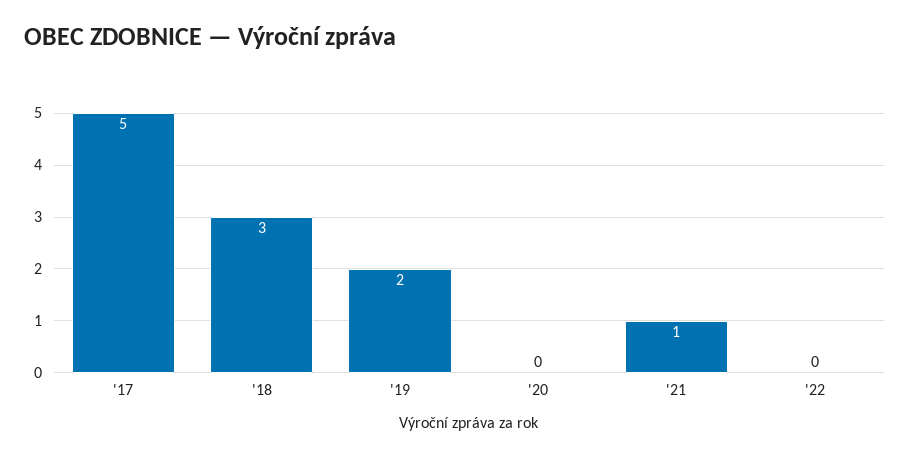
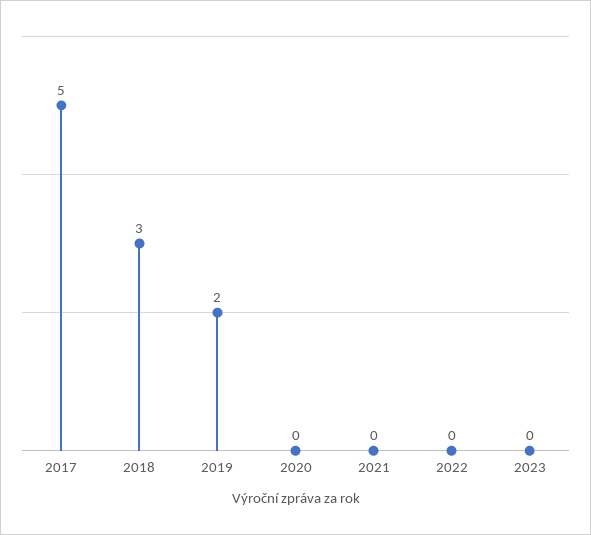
'21: 1 -> 0
2023: none -> 0

